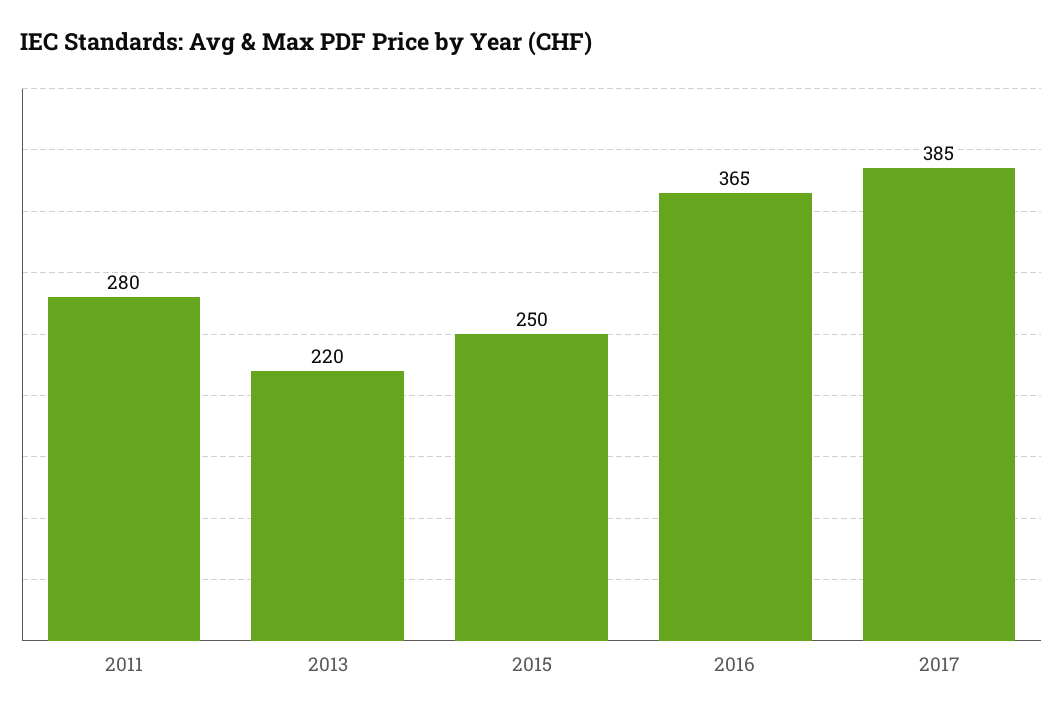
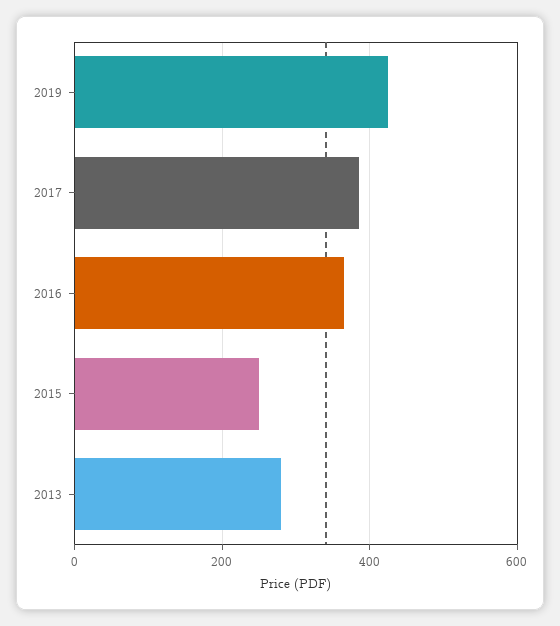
2011: 280 -> none
2013: 220 -> 280
2019: none -> 420

